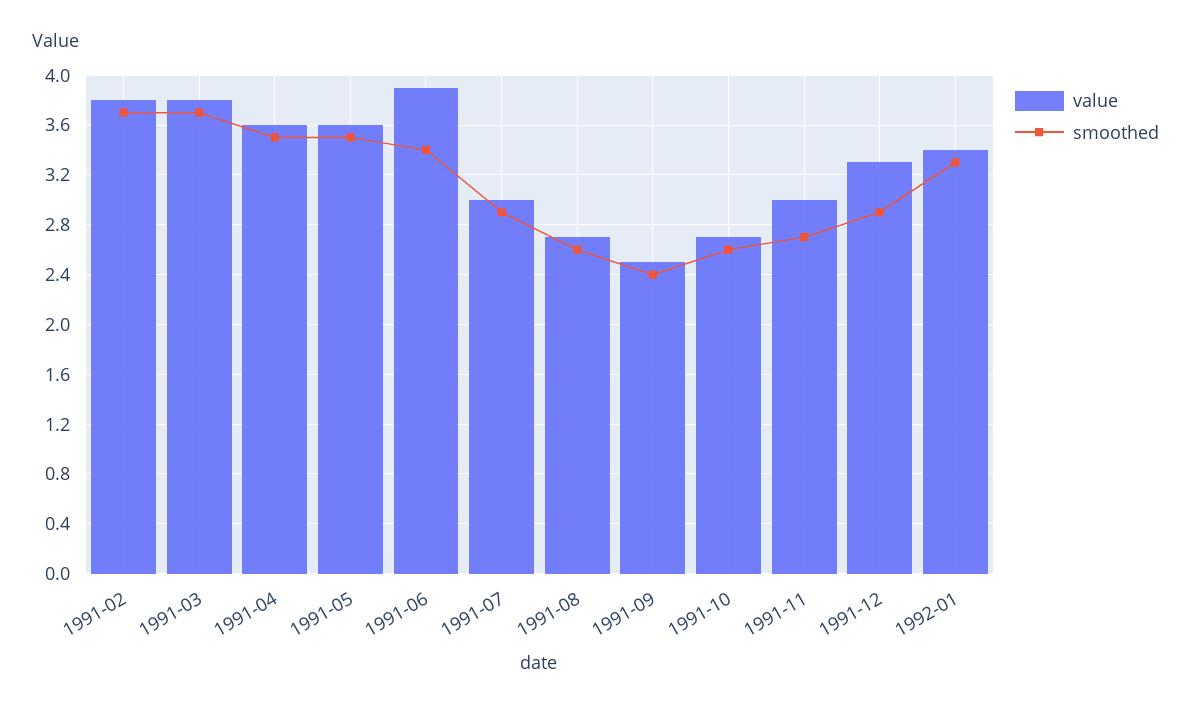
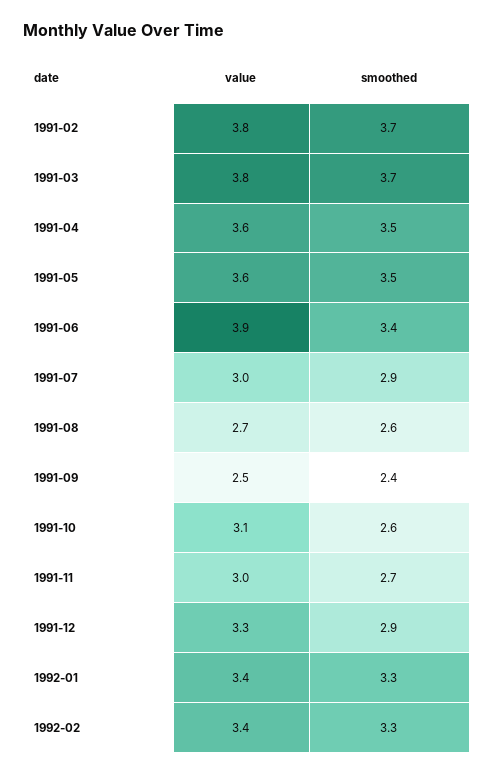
value, 1991-10: 2.7 -> 3.1
value, 1992-02: none -> 3.4
smoothed, 1992-02: none -> 3.3

